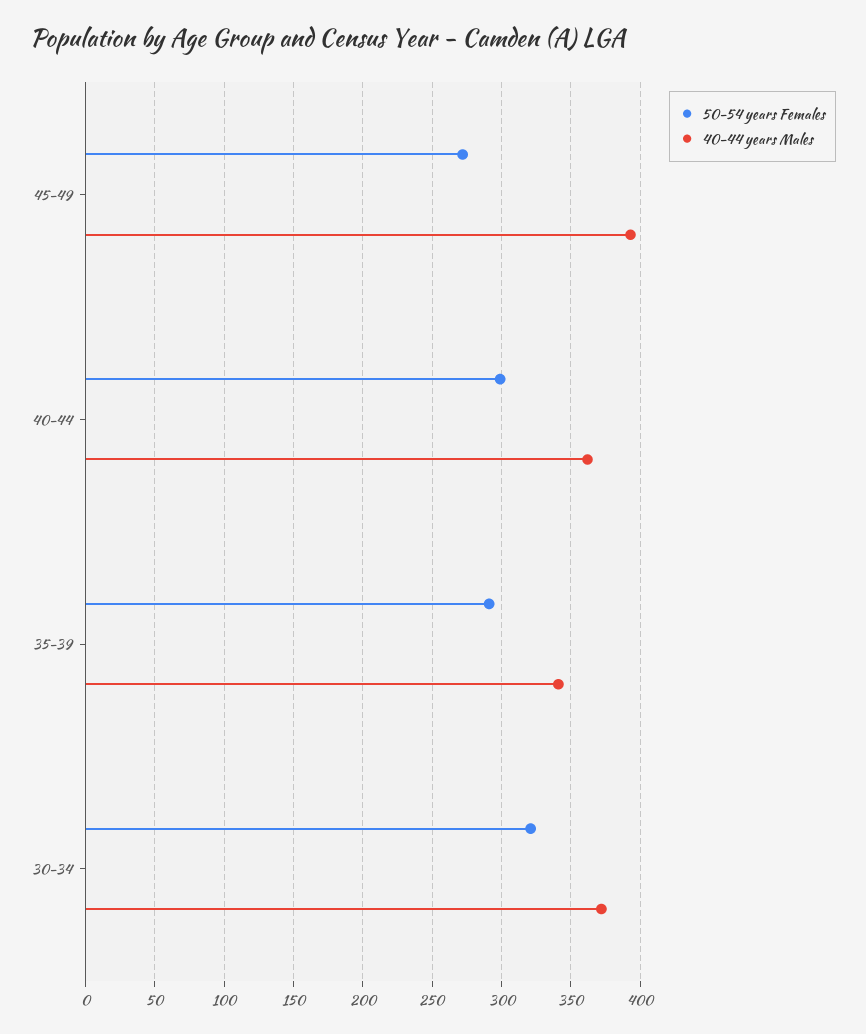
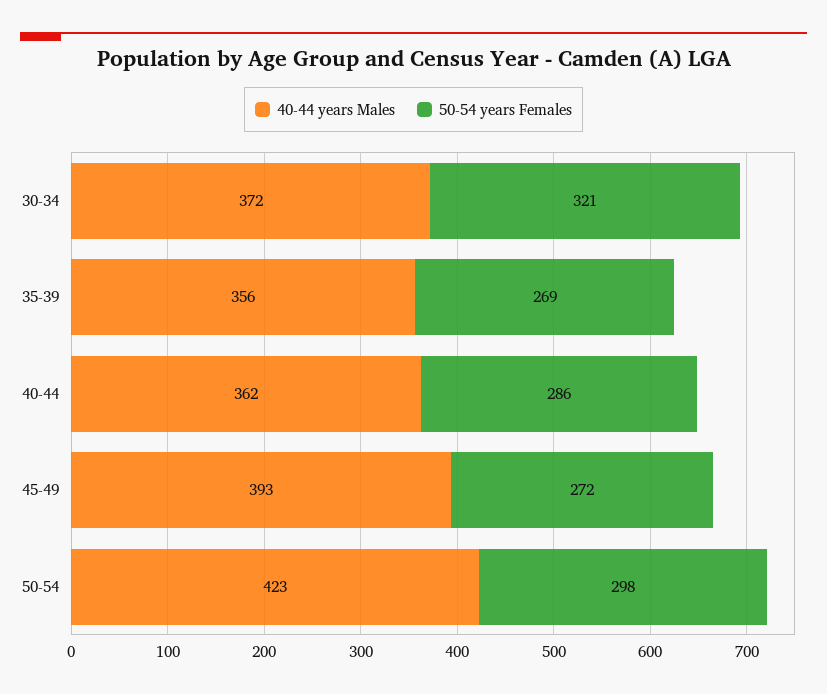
50-54 years Females, 40-44: 300 -> 286
50-54 years Females, 35-39: 290 -> 269
40-44 years Males, 35-39: 340 -> 356
40-44 years Males, 50-54: none -> 423
50-54 years Females, 50-54: none -> 298

